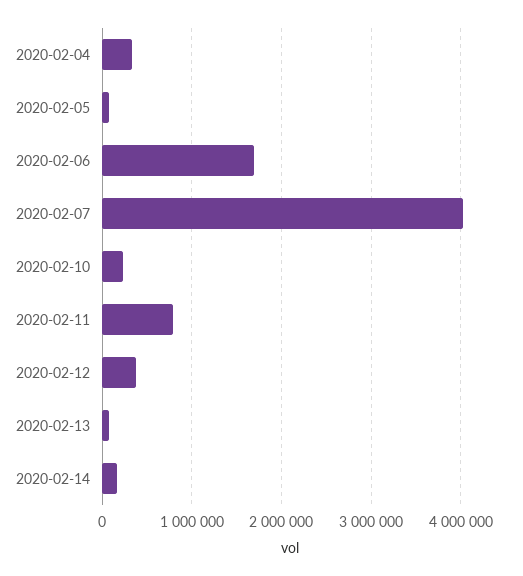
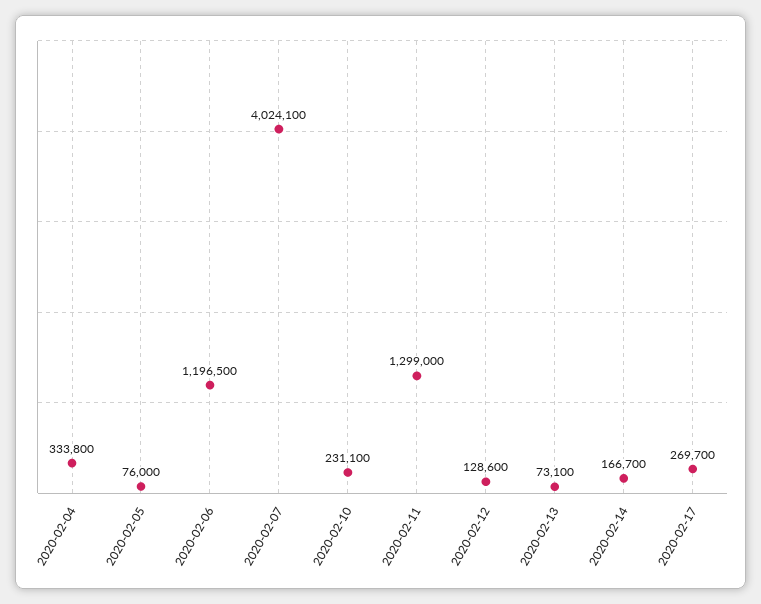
2020-02-06: 1700000 -> 1196500
2020-02-11: 800000 -> 1299000
2020-02-12: 400000 -> 128600
2020-02-17: none -> 269700

